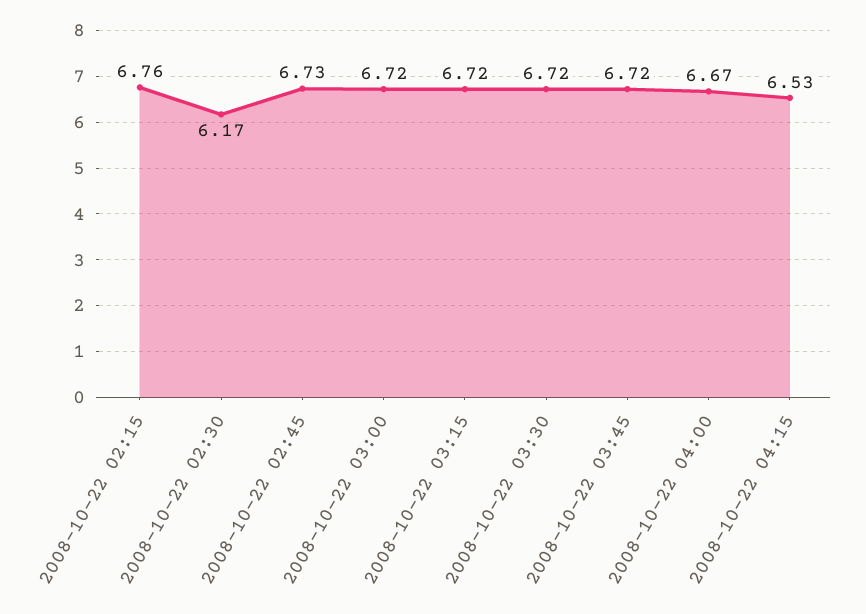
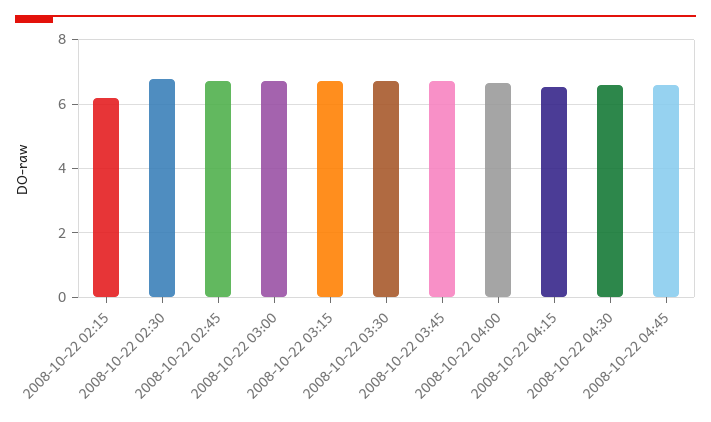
2008-10-22 02:15: 6.76 -> 6.2
2008-10-22 02:30: 6.17 -> 6.8
2008-10-22 04:30: none -> 6.6
2008-10-22 04:45: none -> 6.6

